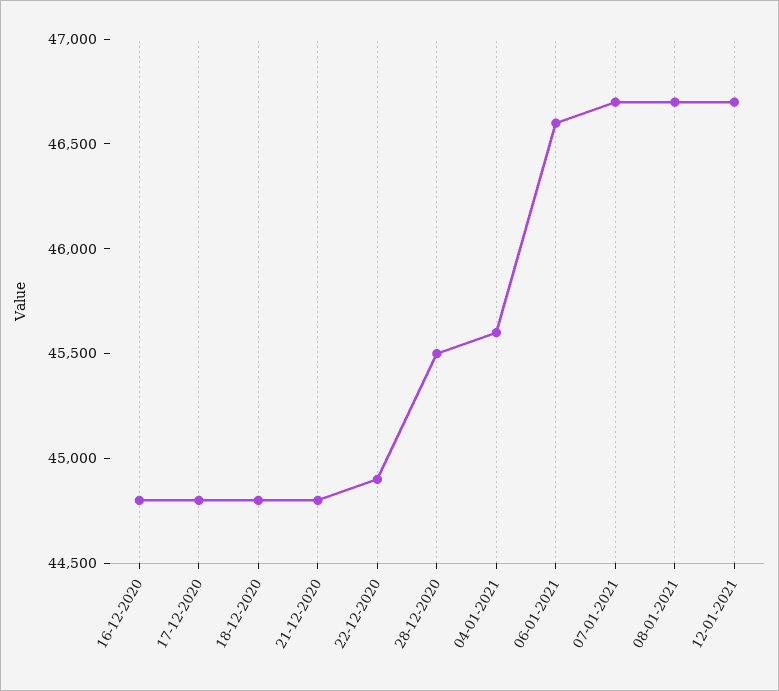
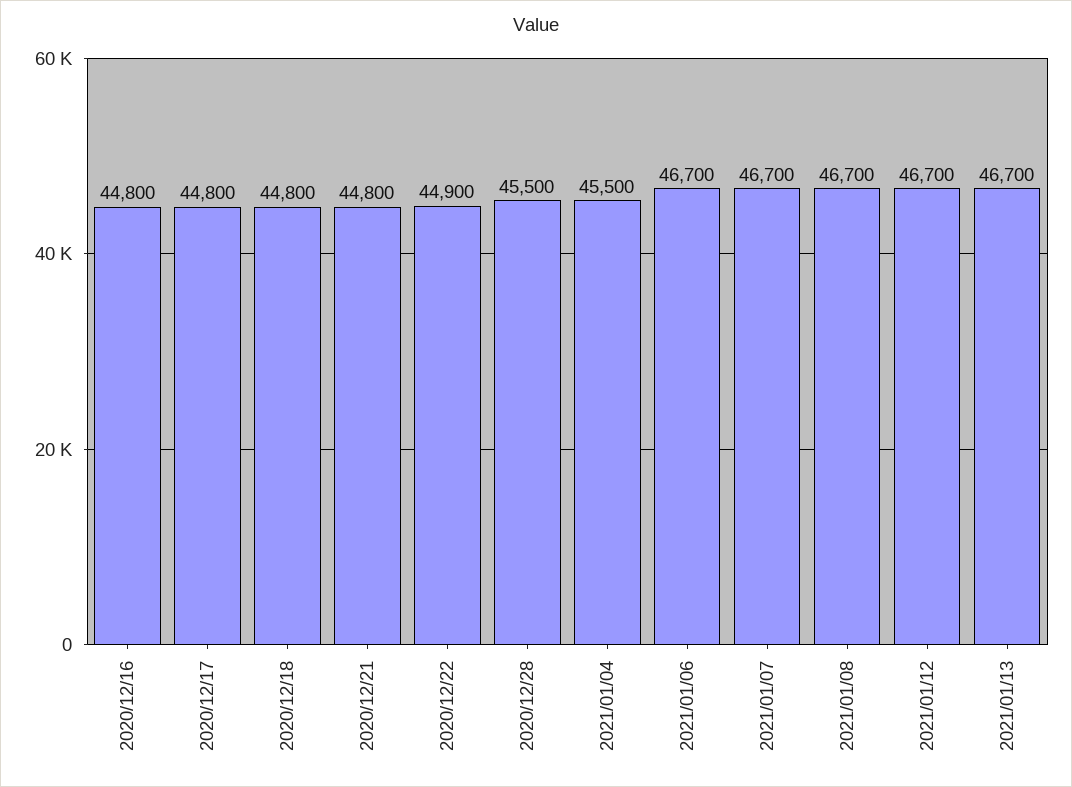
04-01-2021: 45600 -> 45500
06-01-2021: 46600 -> 46700
2021/01/13: none -> 46700

